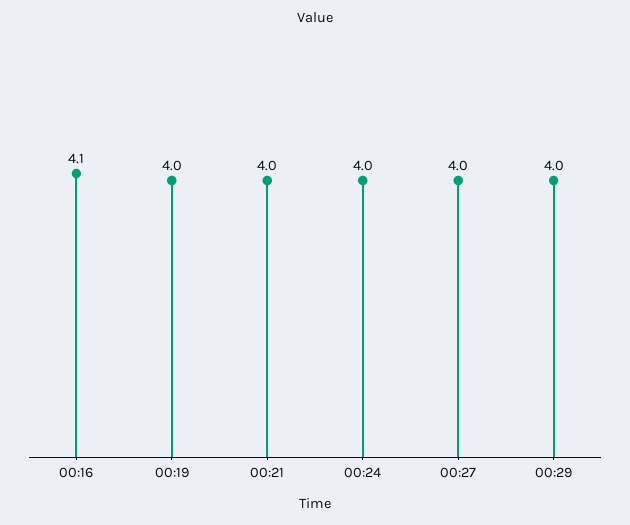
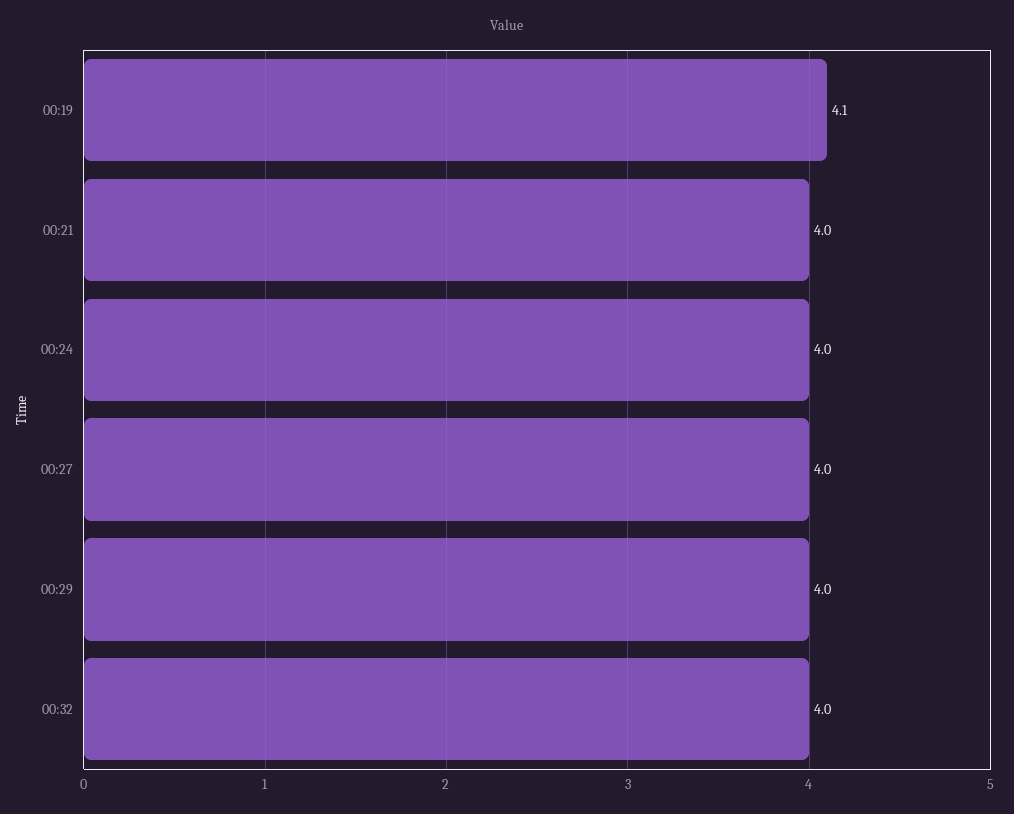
00:16: 4.1 -> none
00:19: 4 -> 4.1
00:32: none -> 4

